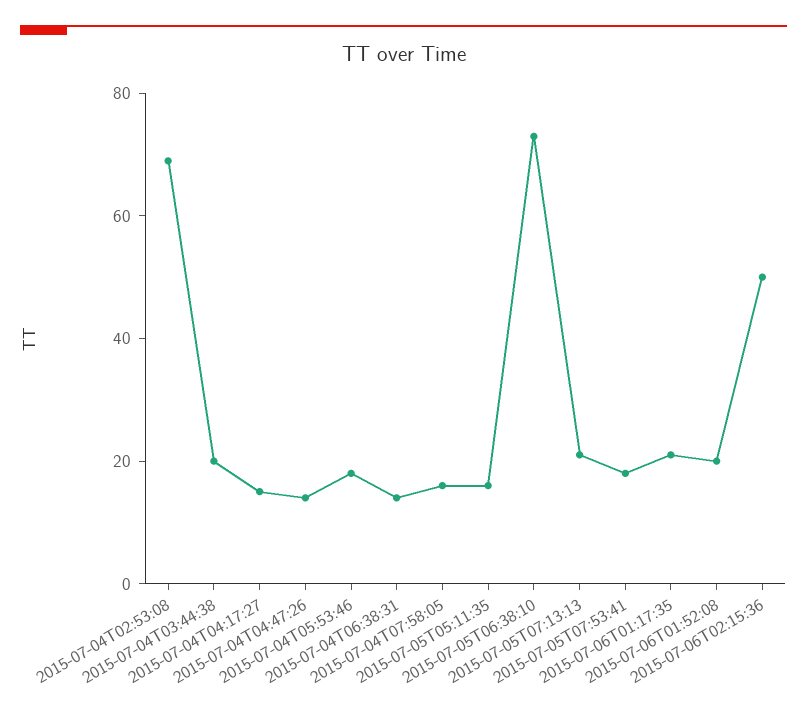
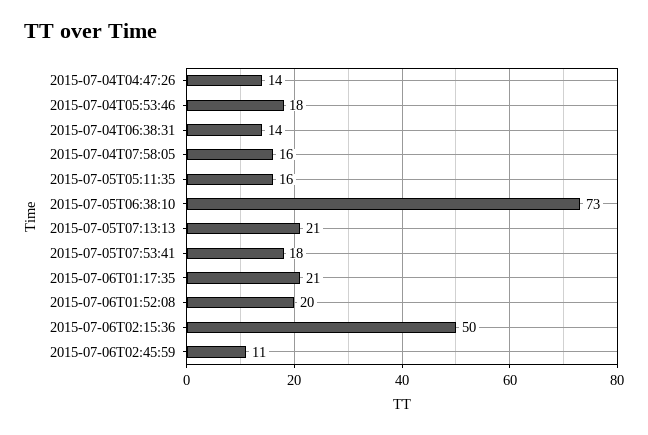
2015-07-04T02:53:08: 70 -> none
2015-07-04T03:44:38: 20 -> none
2015-07-04T04:17:27: 15 -> none
2015-07-06T02:45:59: none -> 11

